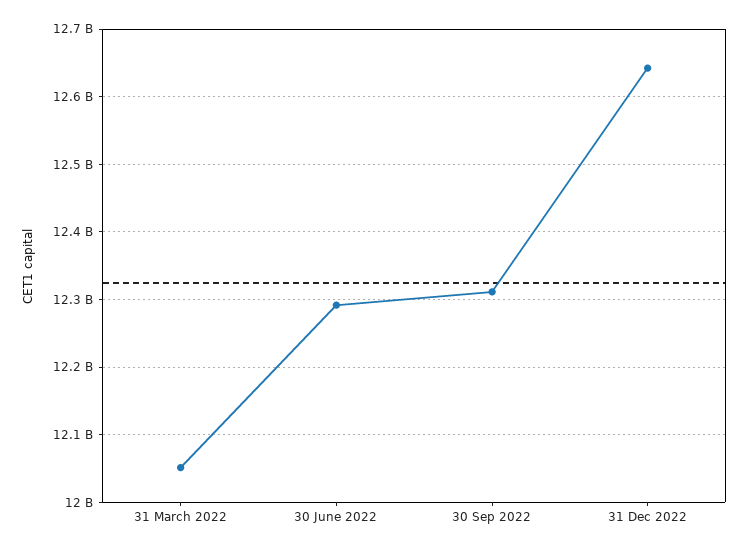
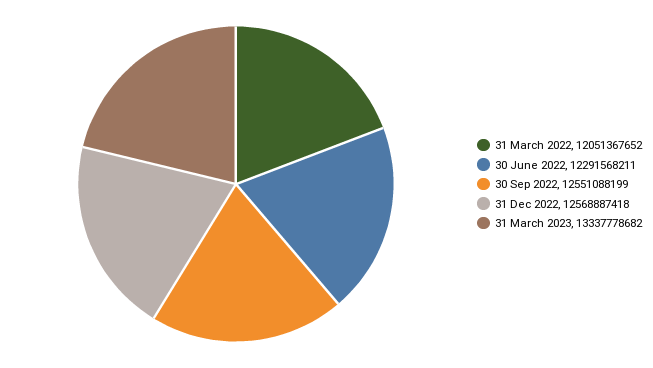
30 Sep 2022: 12310000000 -> 12551088199
31 Dec 2022: 12640000000 -> 12568887418
31 March 2023: none -> 13337778682

